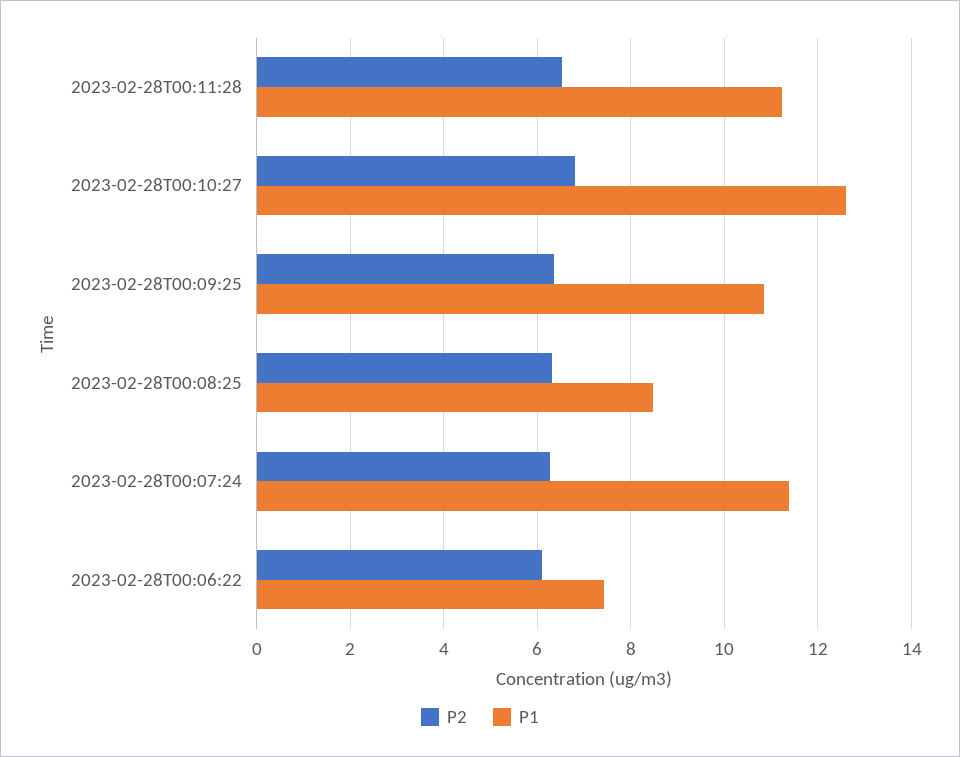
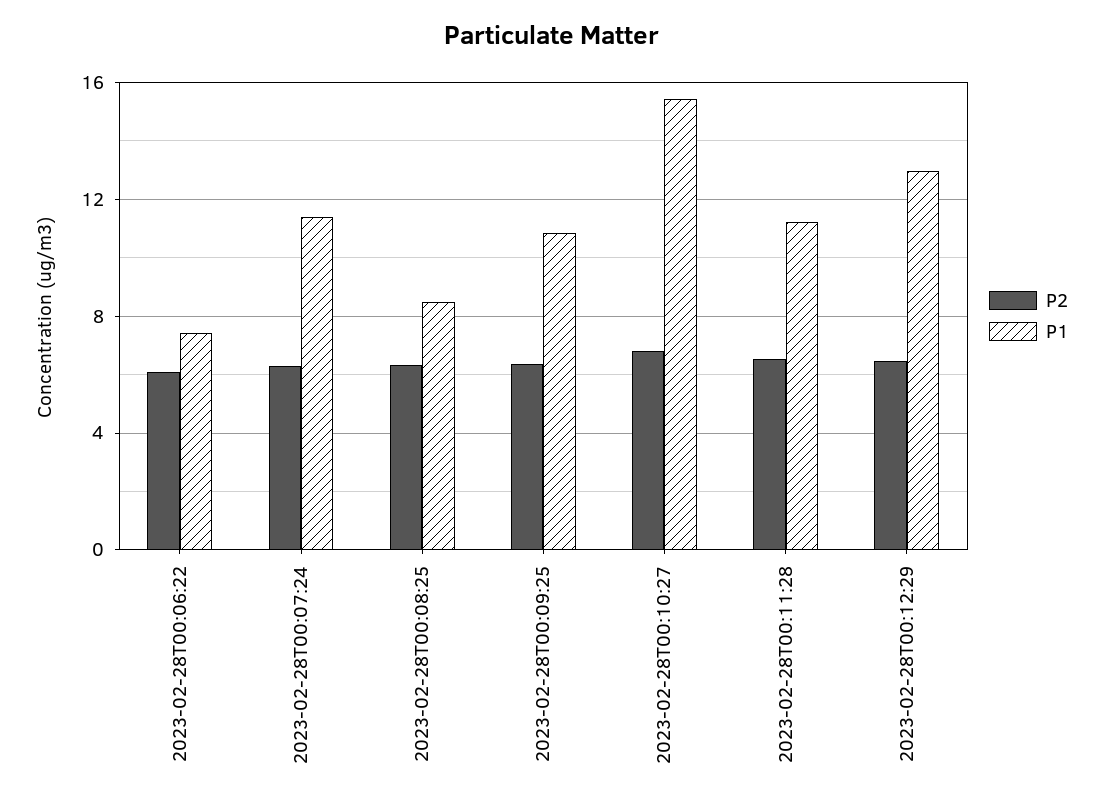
P1, 2023-02-28T00:10:27: 12.6 -> 15.5
P2, 2023-02-28T00:12:29: none -> 6.5
P1, 2023-02-28T00:12:29: none -> 13

